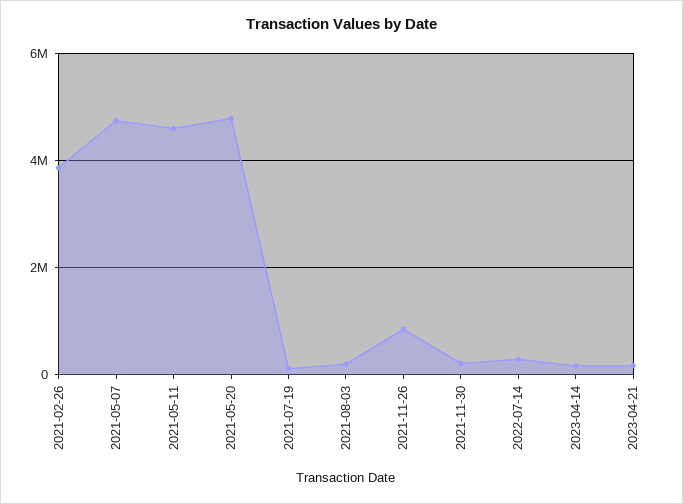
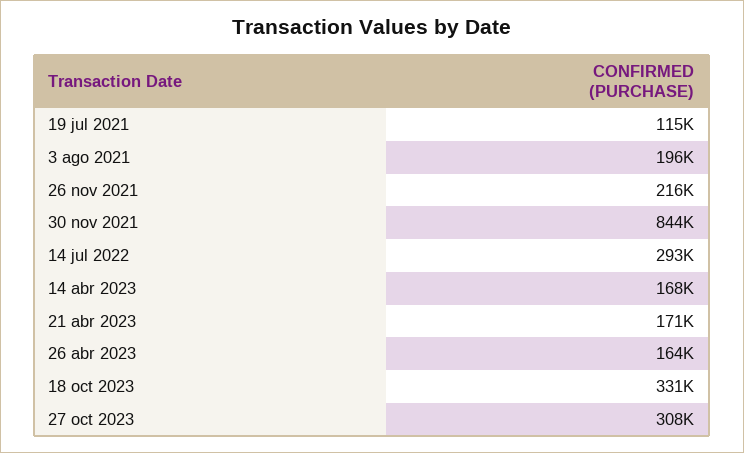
2021-02-26: 3800000 -> none
2021-05-07: 4800000 -> none
2021-05-11: 4600000 -> none
2021-05-20: 4800000 -> none
2021-11-26: 800000 -> 216000
2021-11-30: 200000 -> 844000
26 abr 2023: none -> 164000
18 oct 2023: none -> 331000
27 oct 2023: none -> 308000

